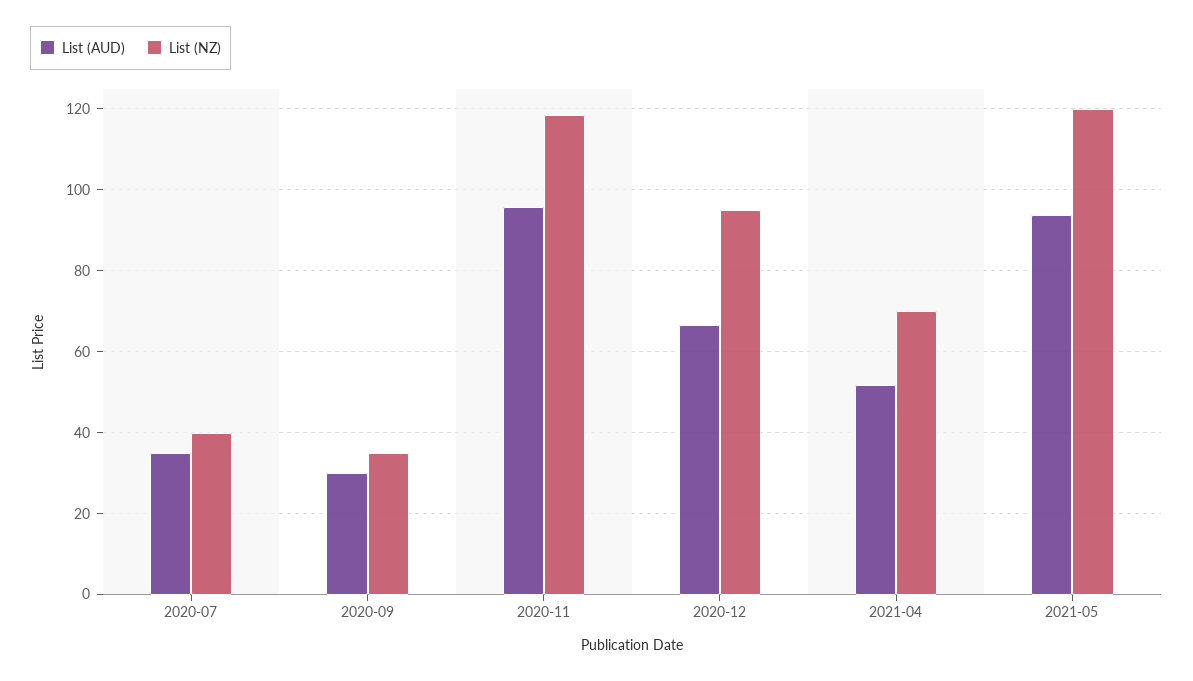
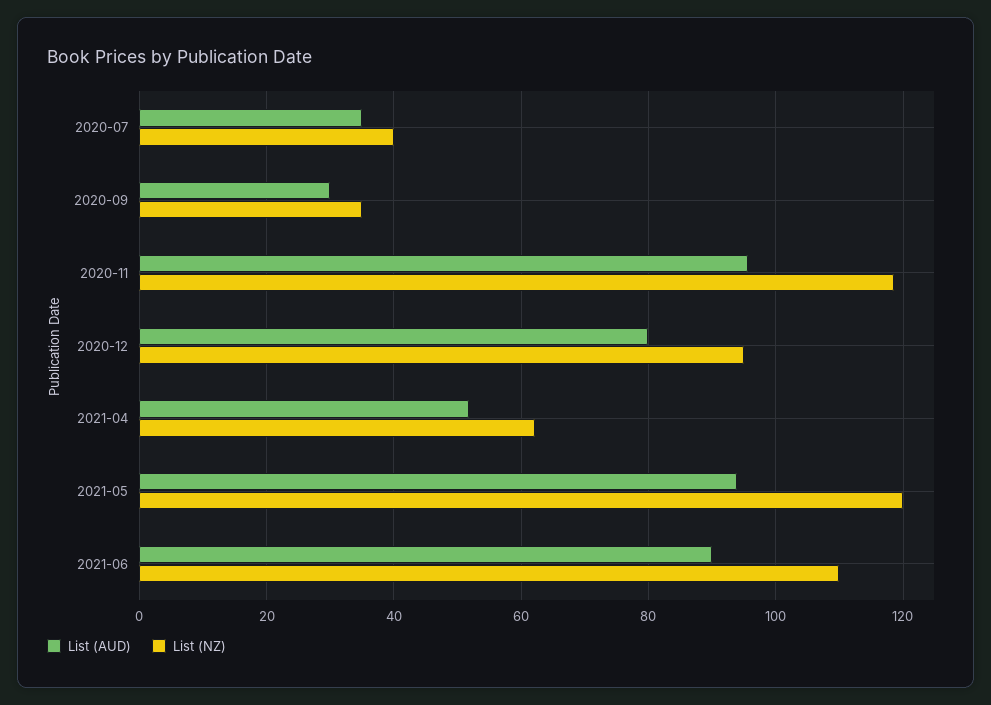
List (AUD), 2020-12: 66 -> 80
List (NZ), 2021-04: 70 -> 62
List (AUD), 2021-06: none -> 90
List (NZ), 2021-06: none -> 110

